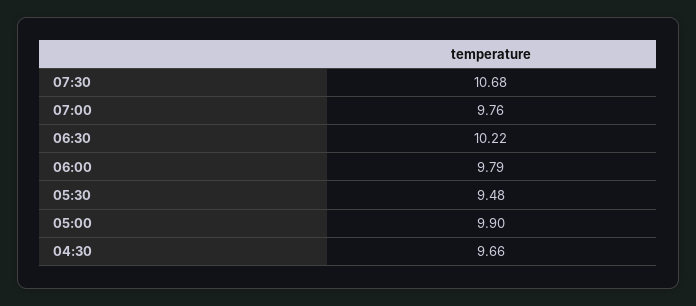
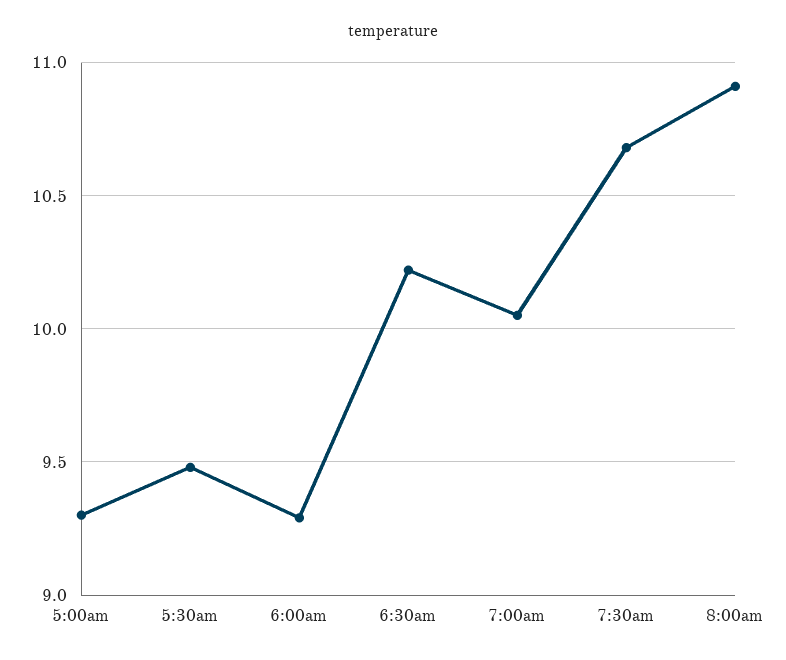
07:00: 9.76 -> 10.05
06:00: 9.79 -> 9.3
05:00: 9.9 -> 9.3
04:30: 9.66 -> none
8:00am: none -> 10.9

